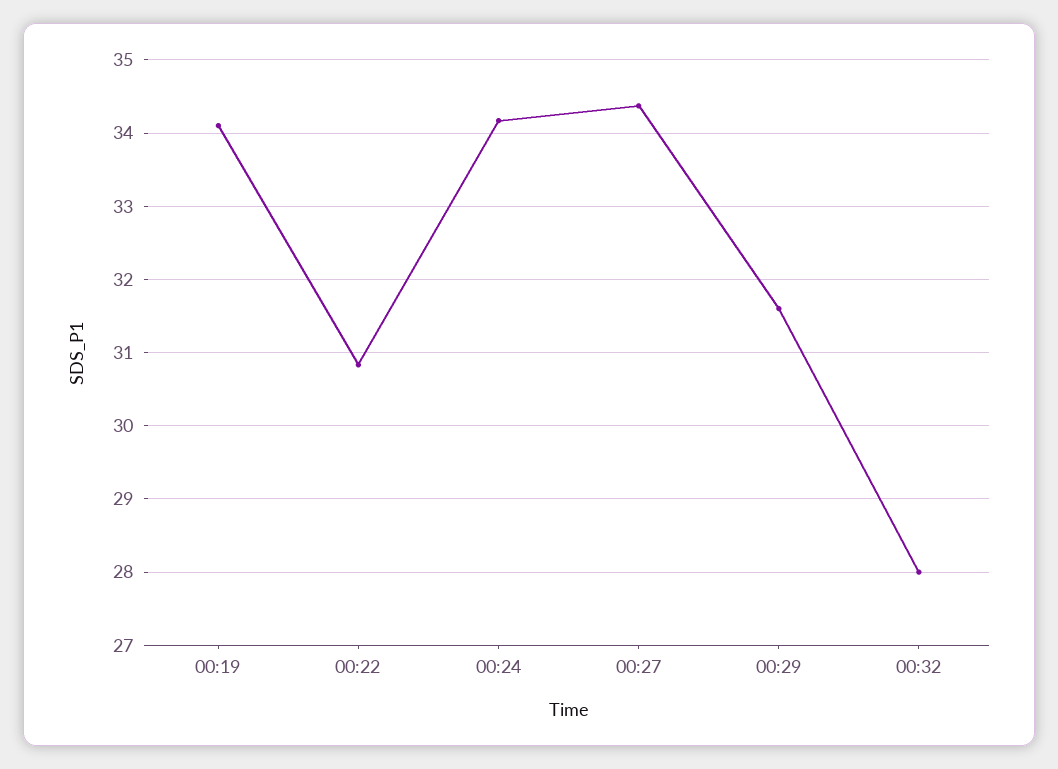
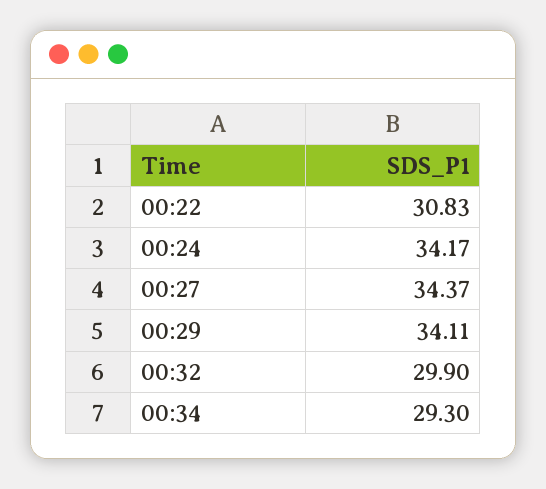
00:19: 34.1 -> none
00:29: 31.6 -> 34.11
00:32: 28 -> 29.9
00:34: none -> 29.3

